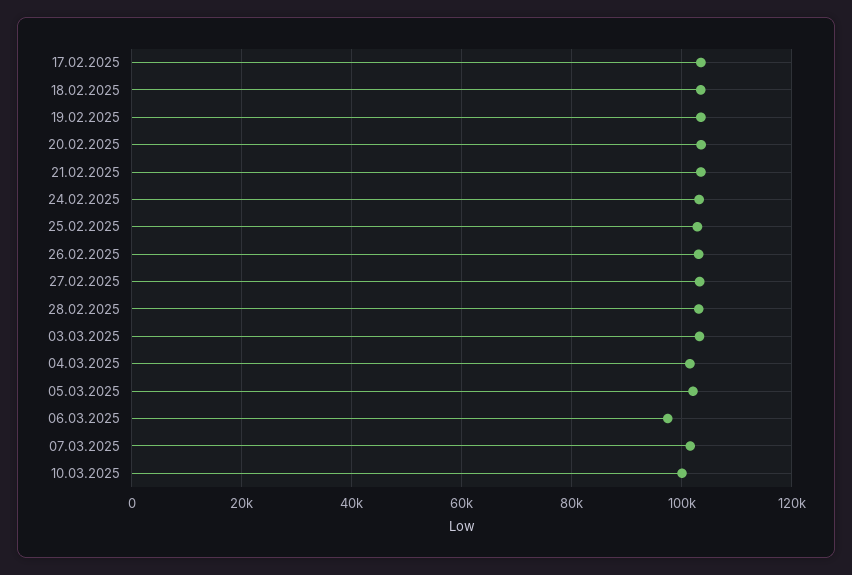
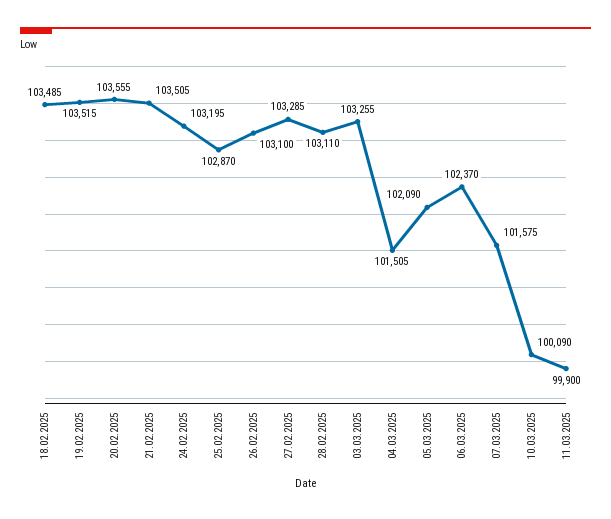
17.02.2025: 104000 -> none
06.03.2025: 98000 -> 102370
11.03.2025: none -> 99900

